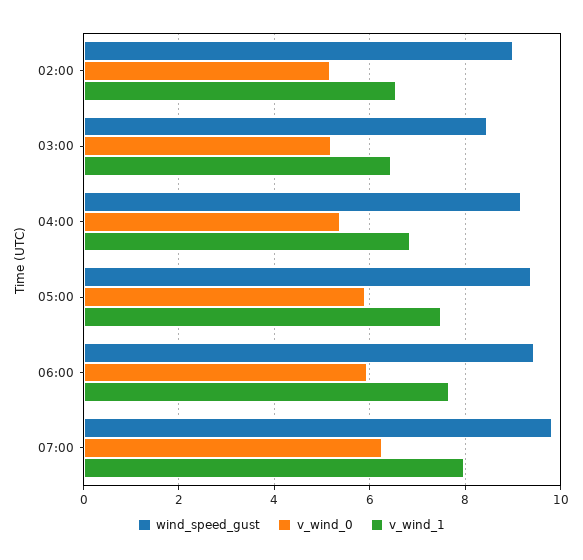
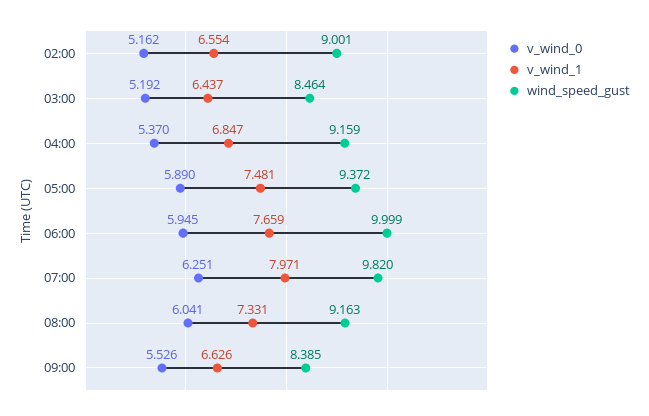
wind_speed_gust, 06:00: 9.4 -> 9.999
v_wind_0, 08:00: none -> 6.041
v_wind_1, 08:00: none -> 7.331
wind_speed_gust, 08:00: none -> 9.163
v_wind_0, 09:00: none -> 5.526
v_wind_1, 09:00: none -> 6.626
wind_speed_gust, 09:00: none -> 8.385

